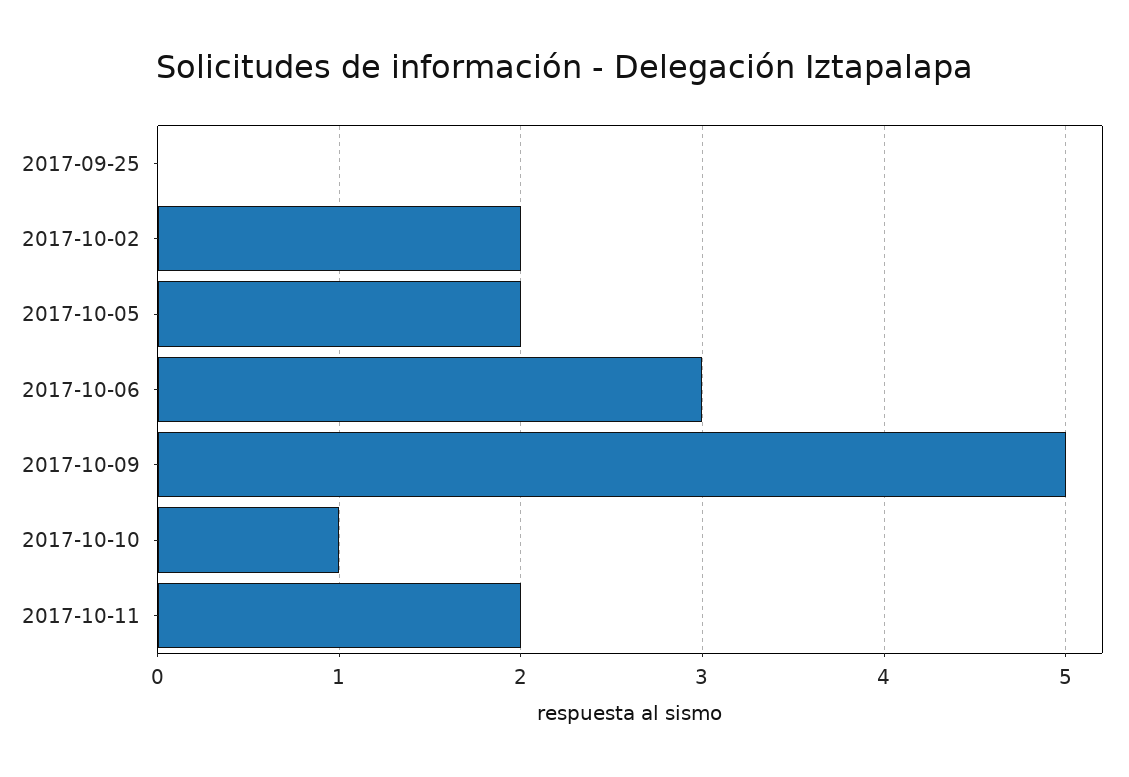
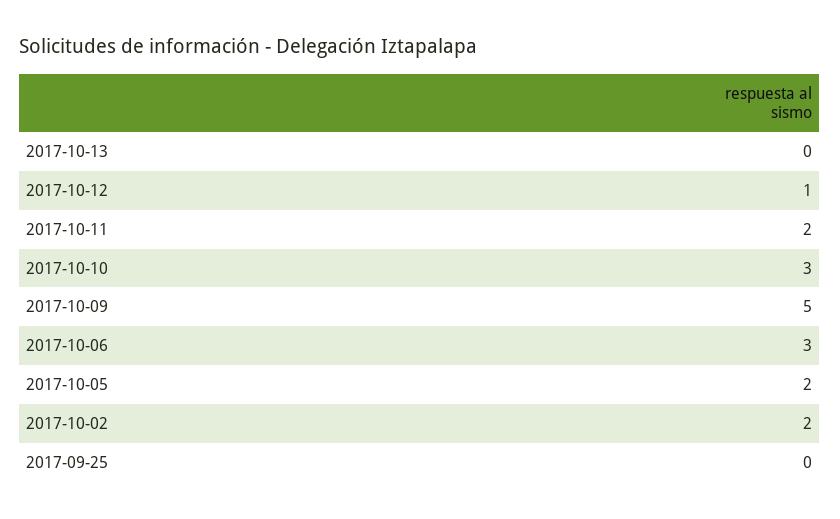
2017-10-10: 1 -> 3
2017-10-13: none -> 0
2017-10-12: none -> 1

